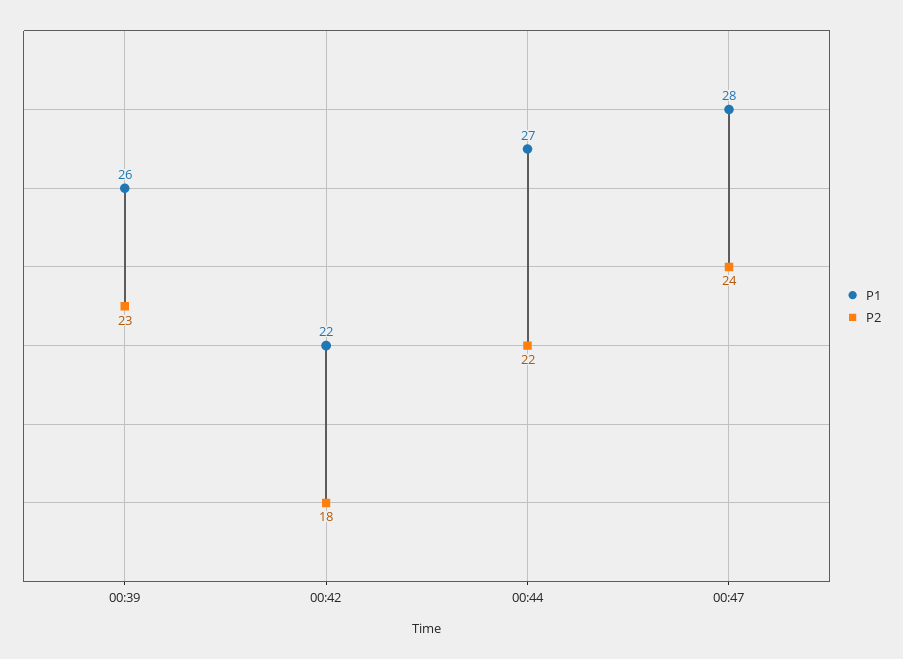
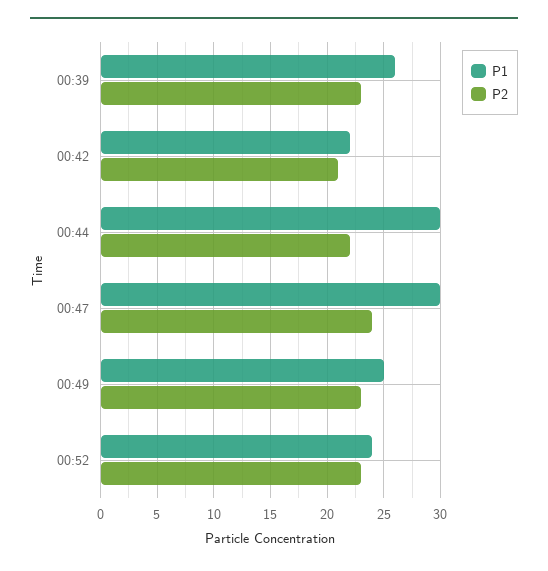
P2, 00:42: 18 -> 21
P1, 00:44: 27 -> 30
P1, 00:47: 28 -> 30
P1, 00:49: none -> 25
P2, 00:49: none -> 23
P1, 00:52: none -> 24
P2, 00:52: none -> 23

